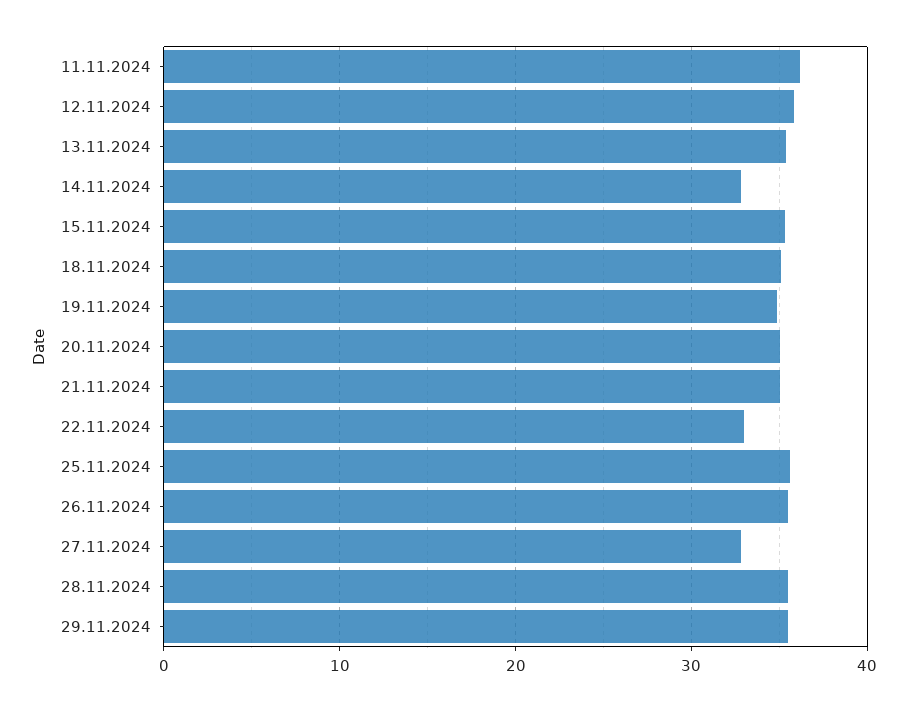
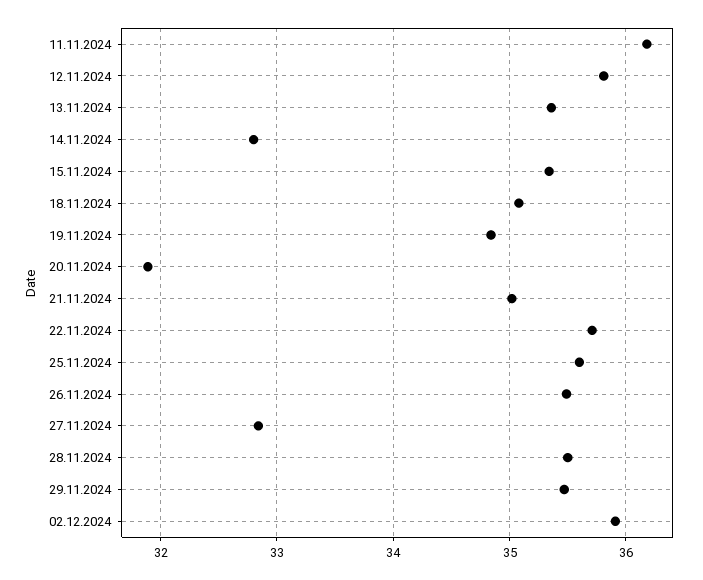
20.11.2024: 35 -> 31.9
22.11.2024: 33 -> 35.7
02.12.2024: none -> 35.9

